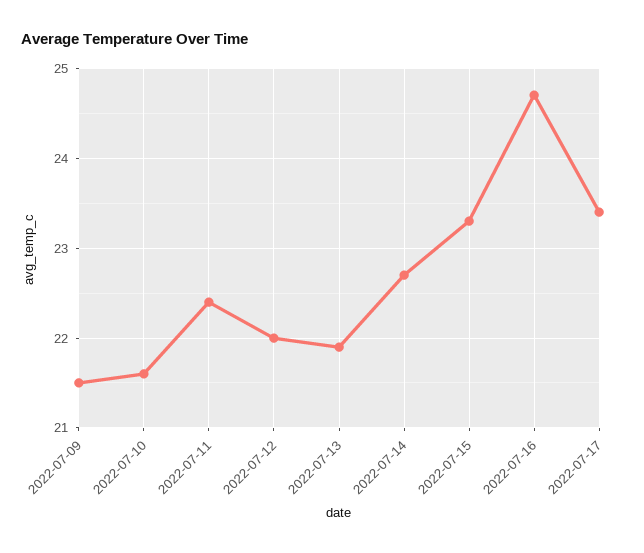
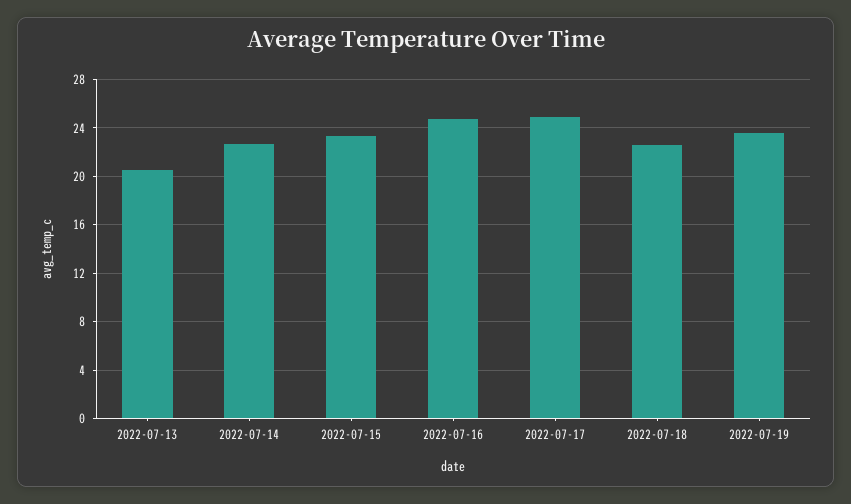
2022-07-09: 21.5 -> none
2022-07-10: 21.6 -> none
2022-07-11: 22.4 -> none
2022-07-12: 22 -> none
2022-07-13: 21.9 -> 20.5
2022-07-17: 23.4 -> 25
2022-07-18: none -> 22.5
2022-07-19: none -> 23.5

